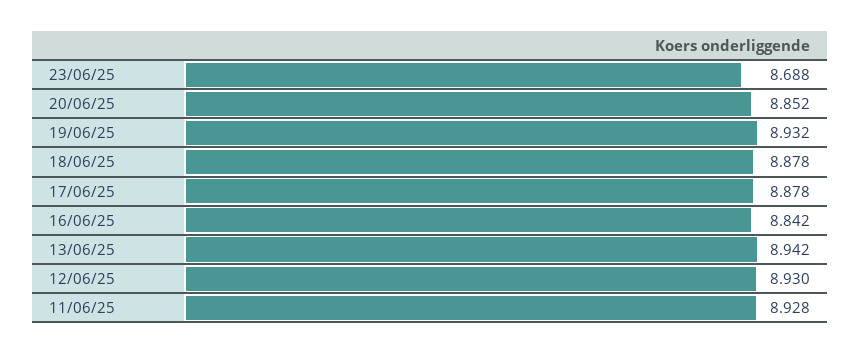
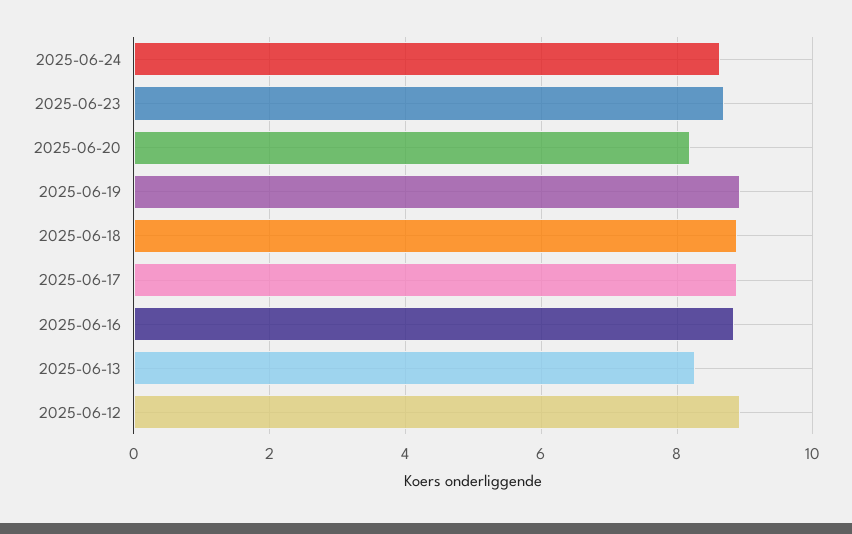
20/06/25: 8.852 -> 8.2
13/06/25: 8.942 -> 8.2
11/06/25: 8.928 -> none
2025-06-24: none -> 8.6

